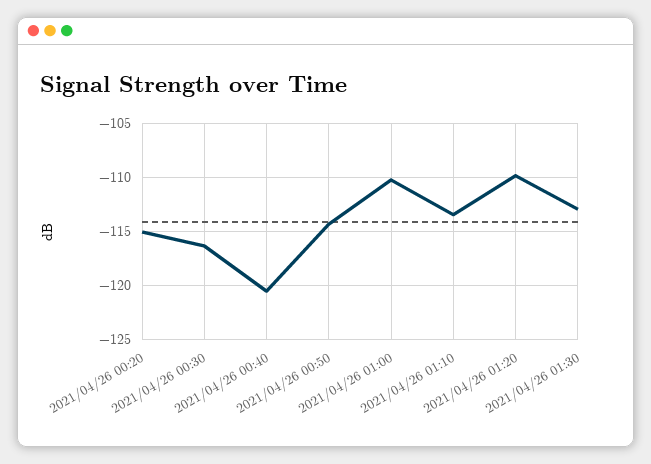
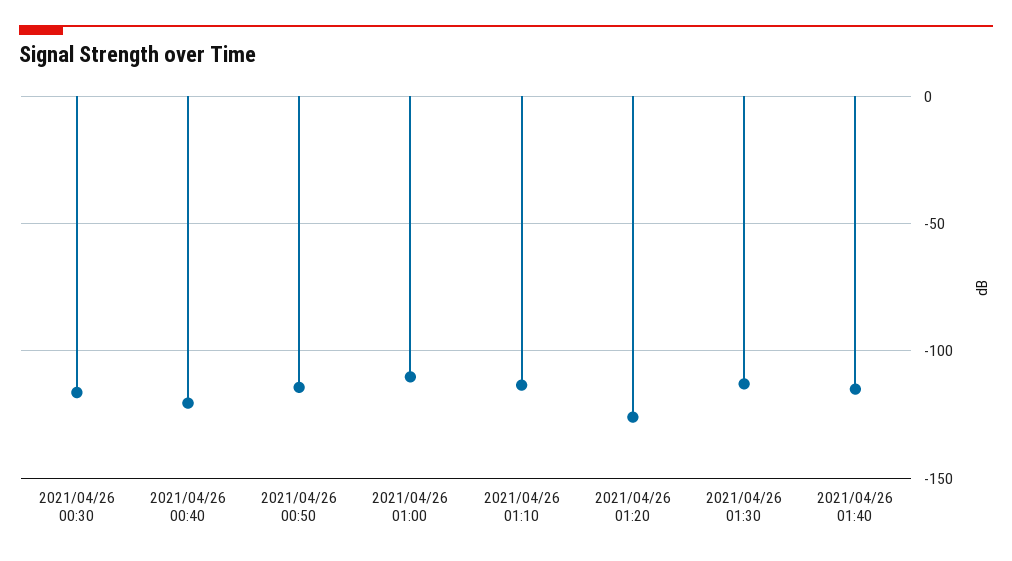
2021/04/26 00:20: -115 -> none
2021/04/26 01:20: -110 -> -125
2021/04/26 01:40: none -> -115

